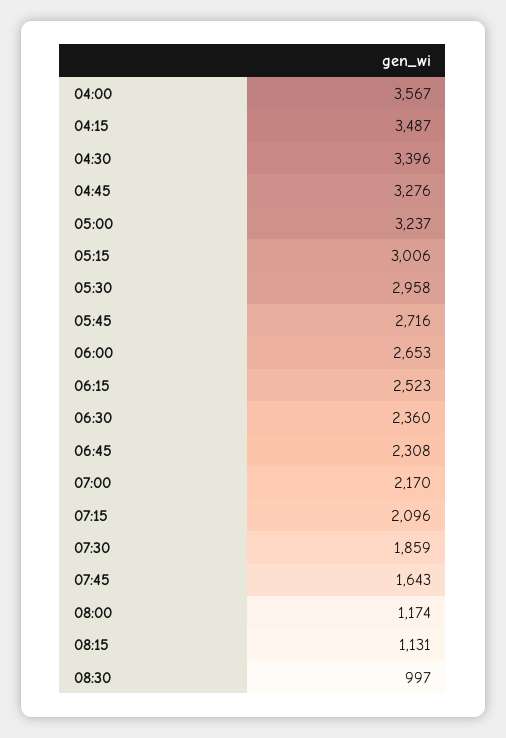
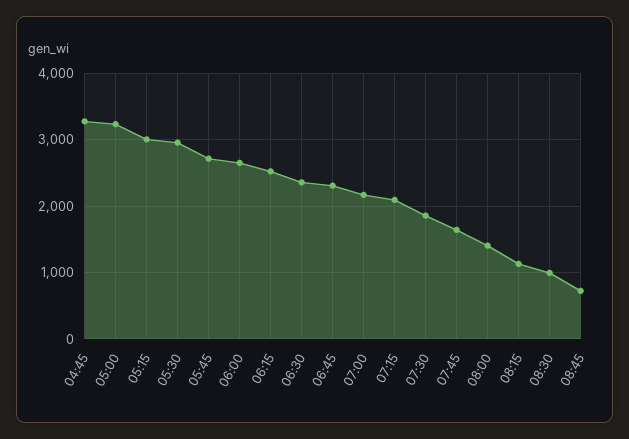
04:00: 3567 -> none
04:15: 3487 -> none
04:30: 3396 -> none
08:00: 1174 -> 1400
08:45: none -> 700

